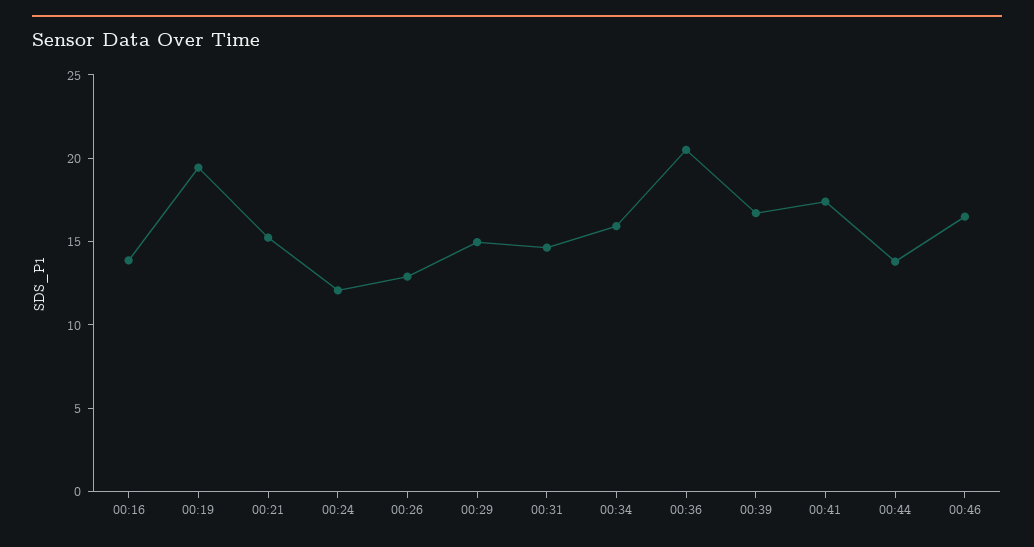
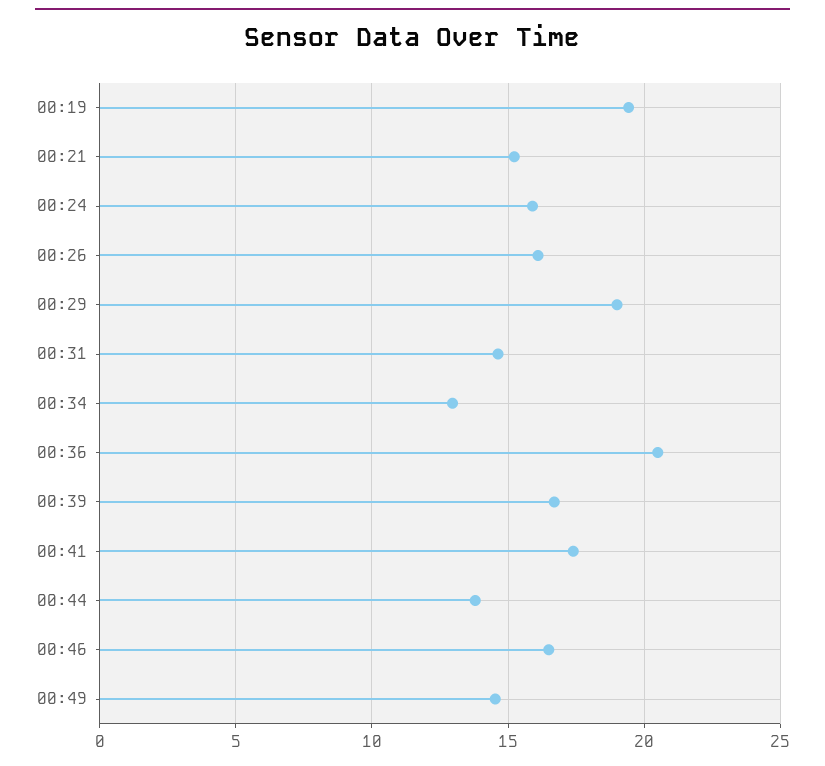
00:16: 14 -> none
00:24: 12 -> 16
00:26: 13 -> 16
00:29: 15 -> 19
00:34: 16 -> 13
00:49: none -> 14.5

